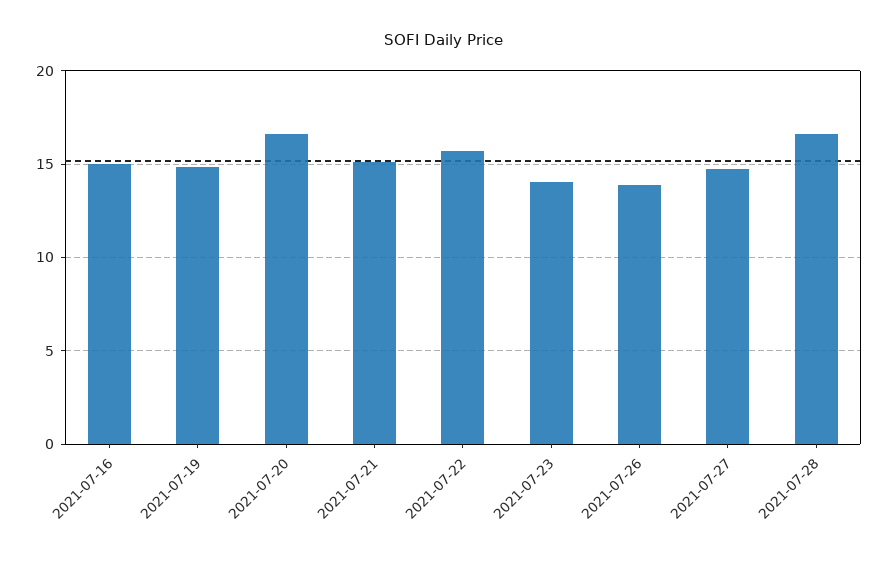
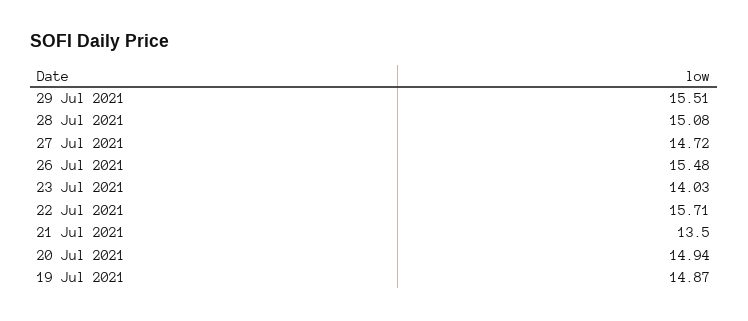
2021-07-16: 15 -> none
2021-07-20: 16.5 -> 14.94
2021-07-21: 15 -> 13.5
2021-07-26: 14 -> 15.48
2021-07-28: 16.5 -> 15.08
29 Jul 2021: none -> 15.51

